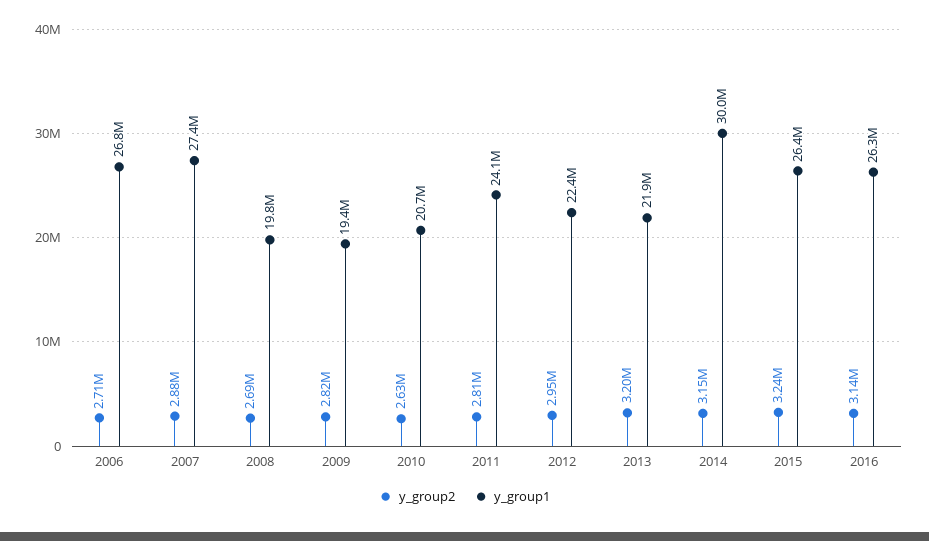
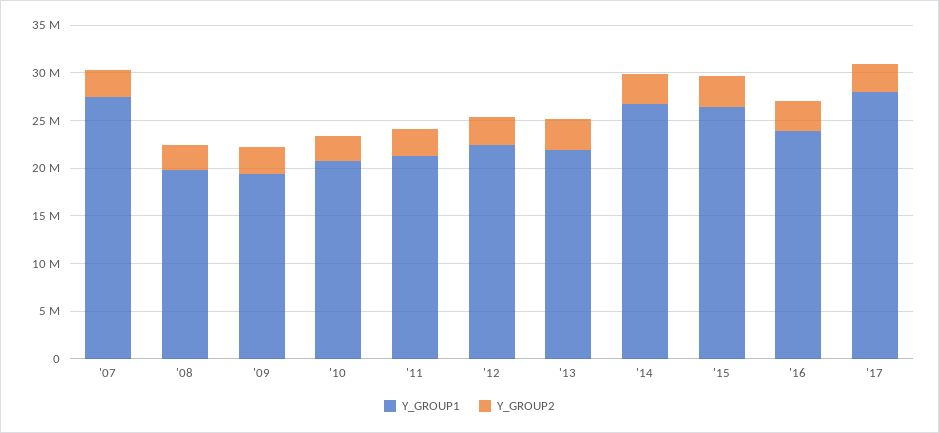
y_group2, 2006: 2710000 -> none
y_group1, 2006: 26800000 -> none
y_group1, 2011: 24100000 -> 21000000
y_group1, 2014: 30000000 -> 27000000
y_group1, 2016: 26300000 -> 24000000
y_group1, '17: none -> 28000000
y_group2, '17: none -> 3000000

